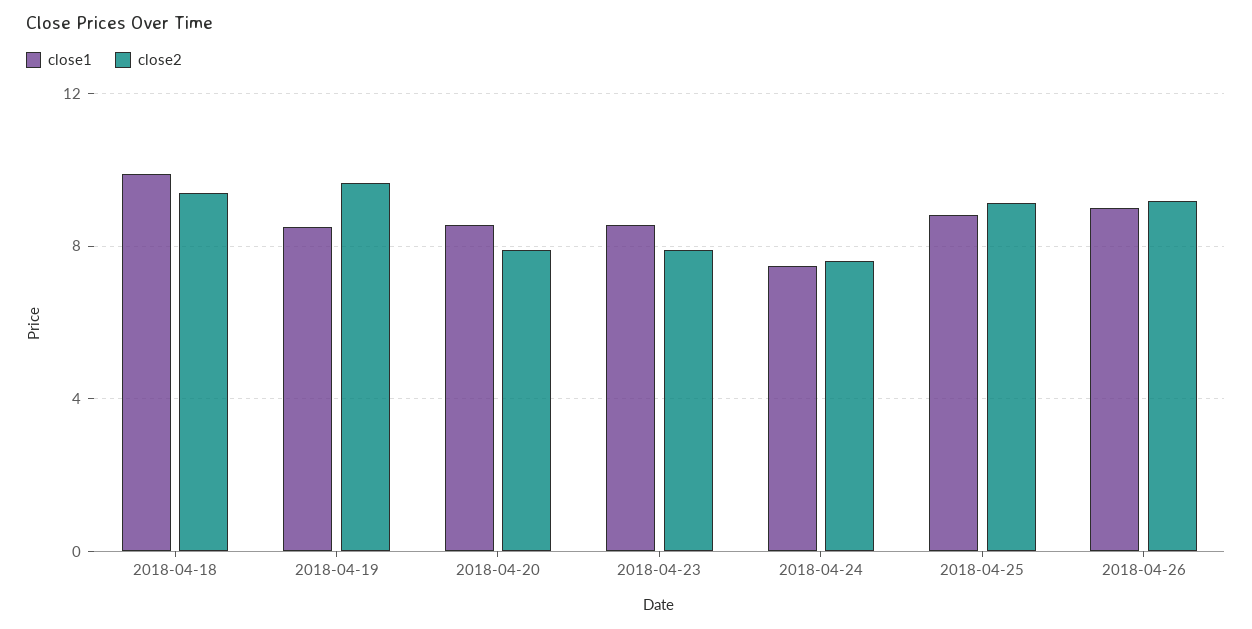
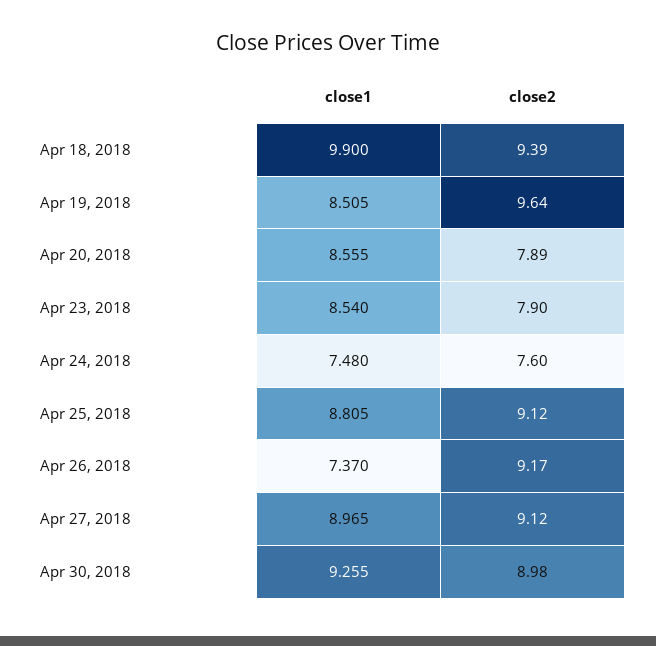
close1, 2018-04-26: 9 -> 7.37
close1, Apr 27, 2018: none -> 8.965
close2, Apr 27, 2018: none -> 9.12
close1, Apr 30, 2018: none -> 9.255
close2, Apr 30, 2018: none -> 8.98

